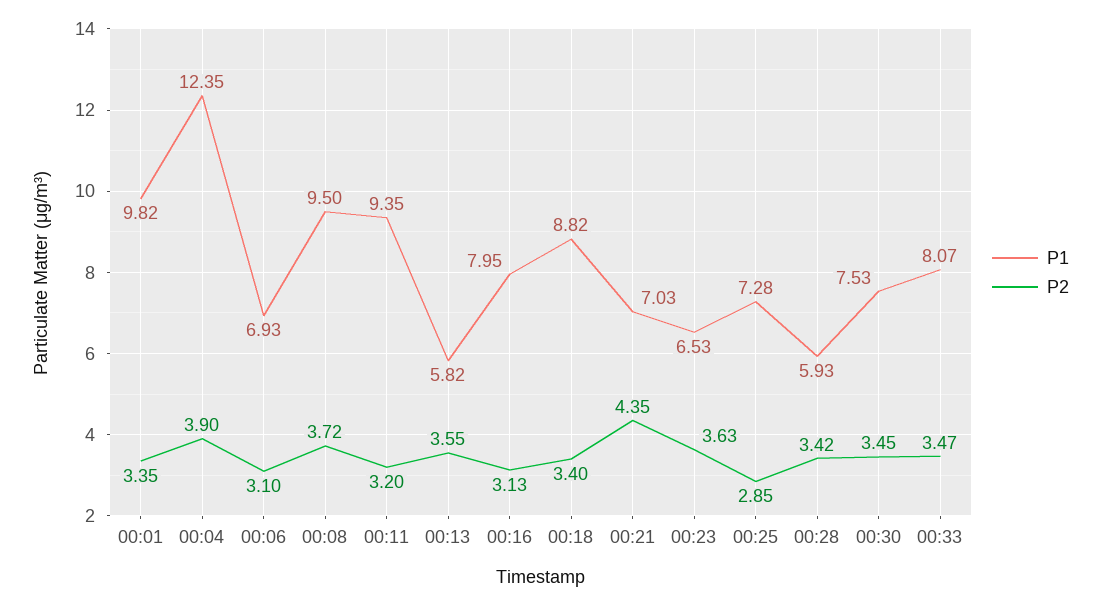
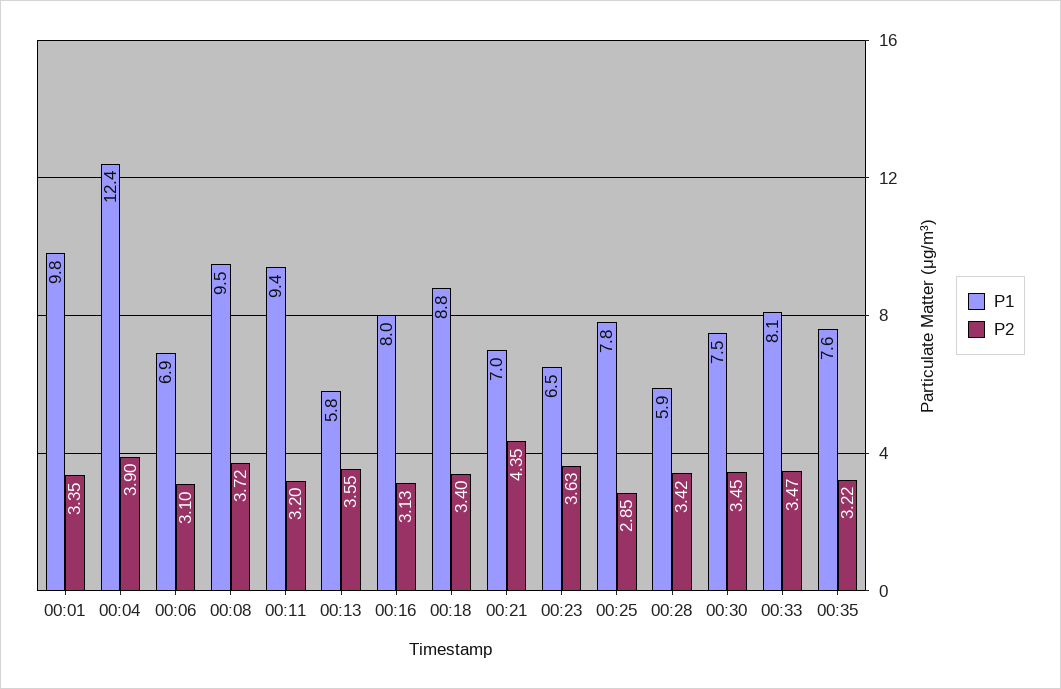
P1, 00:25: 7.28 -> 7.8
P1, 00:35: none -> 7.6
P2, 00:35: none -> 3.22

